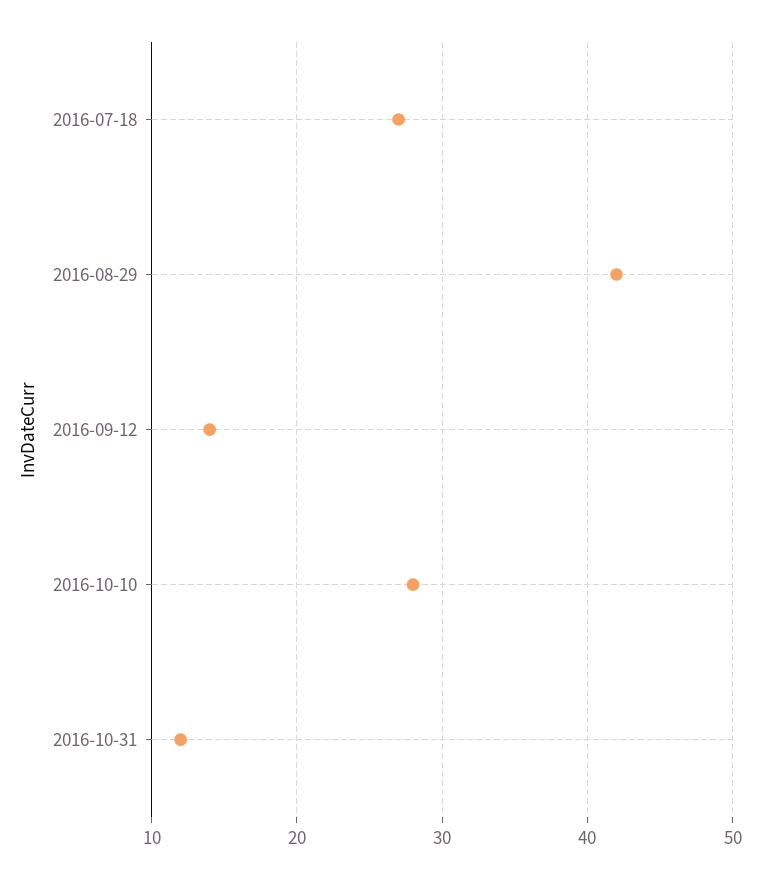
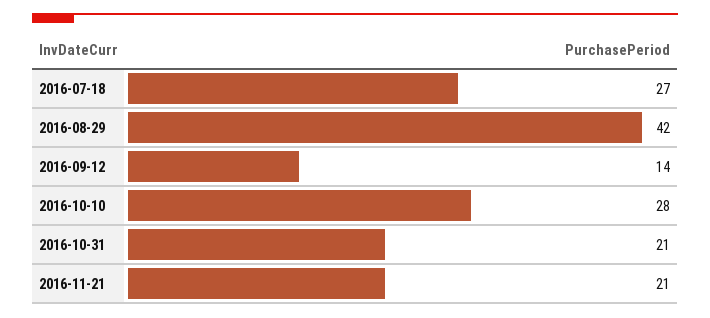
2016-10-31: 12 -> 21
2016-11-21: none -> 21

